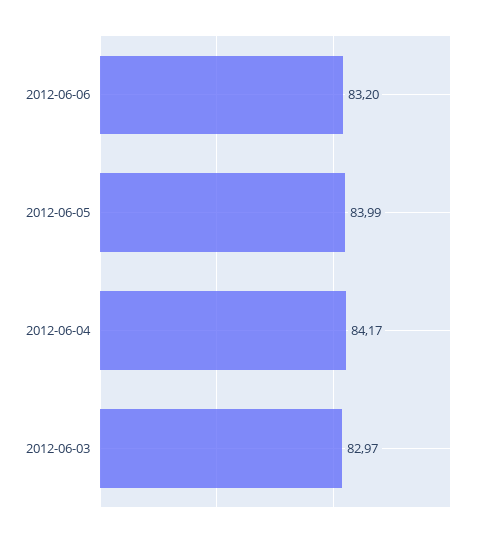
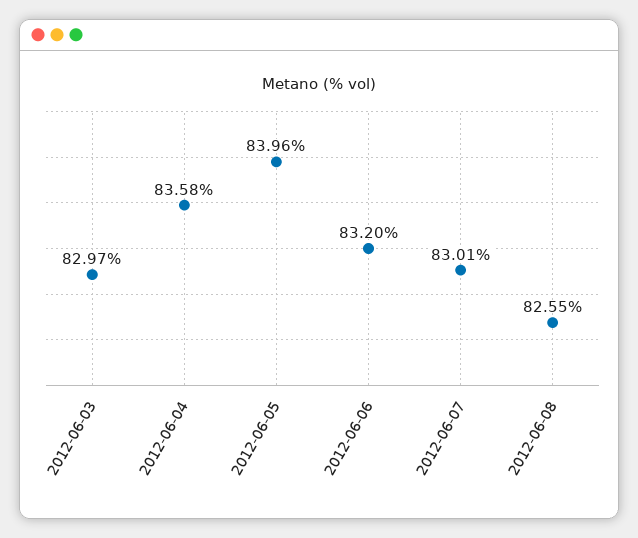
2012-06-05: 83.99 -> 83.96
2012-06-04: 84.17 -> 83.58
2012-06-07: none -> 83.01
2012-06-08: none -> 82.55

